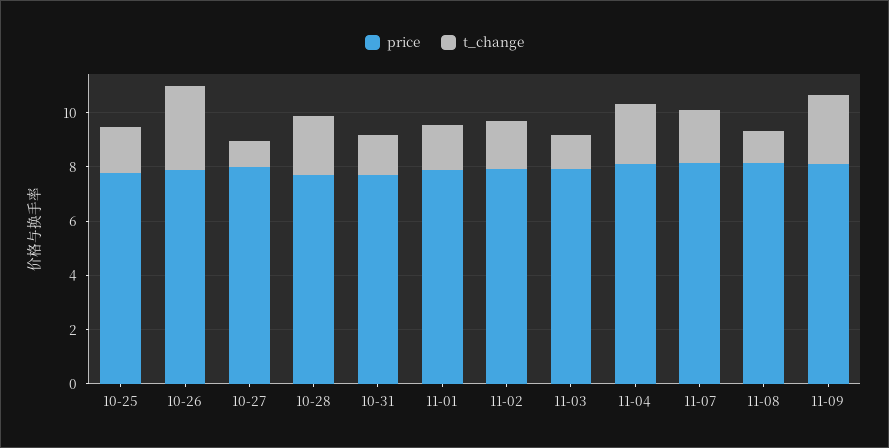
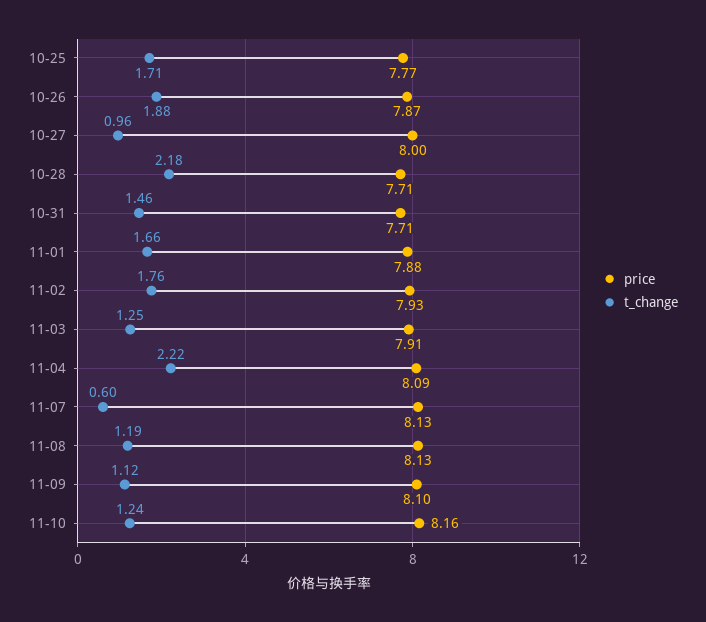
t_change, 10-26: 3 -> 1.88
t_change, 11-07: 2 -> 0.6
t_change, 11-09: 2.5 -> 1.12
price, 11-10: none -> 8.16
t_change, 11-10: none -> 1.24

